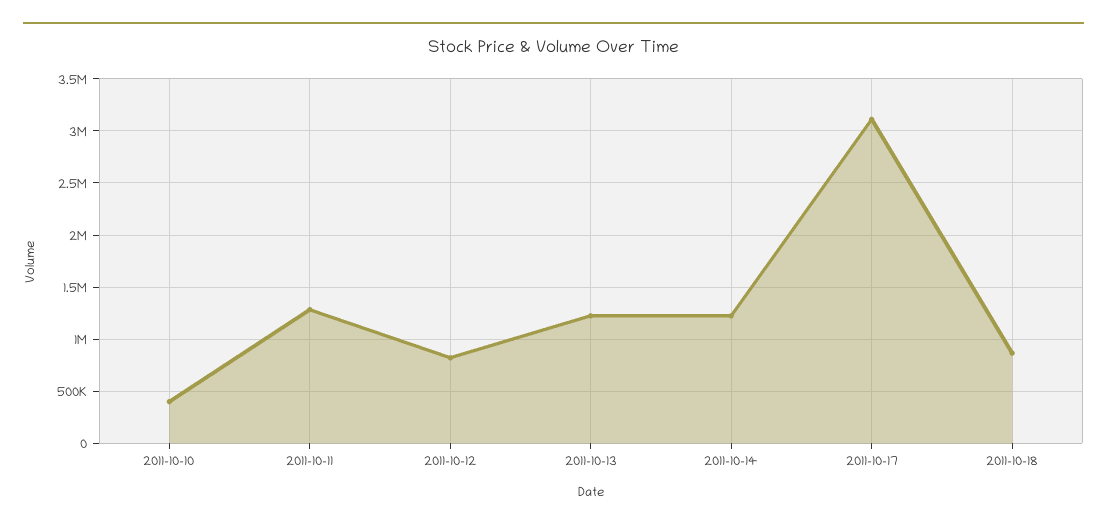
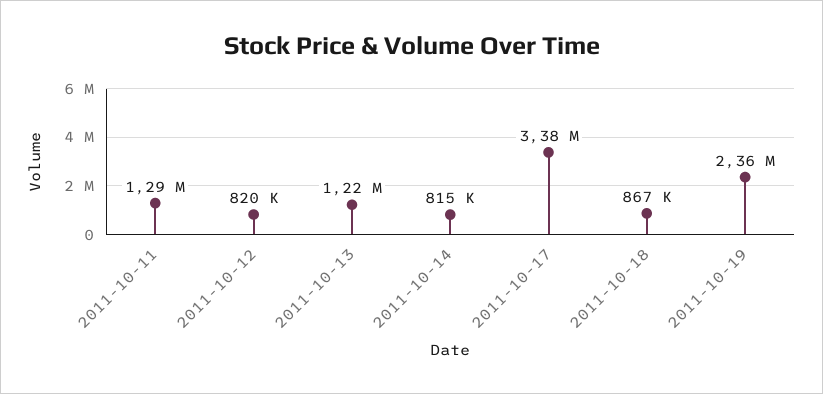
2011-10-10: 400000 -> none
2011-10-14: 1200000 -> 815000
2011-10-17: 3100000 -> 3380000
2011-10-19: none -> 2360000

